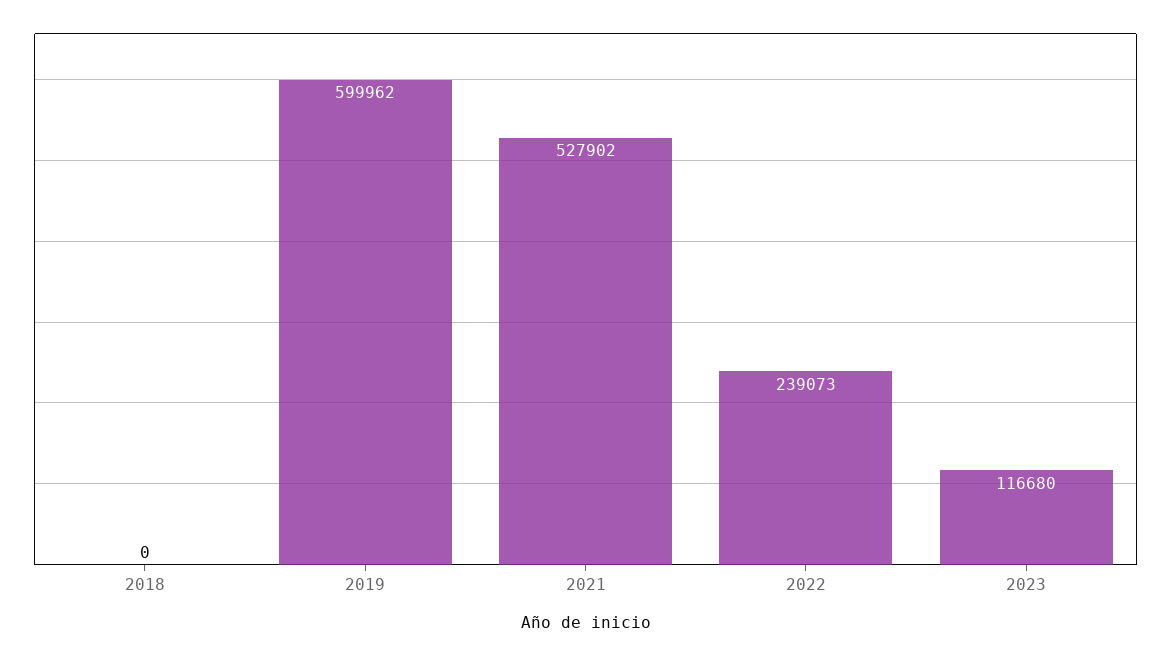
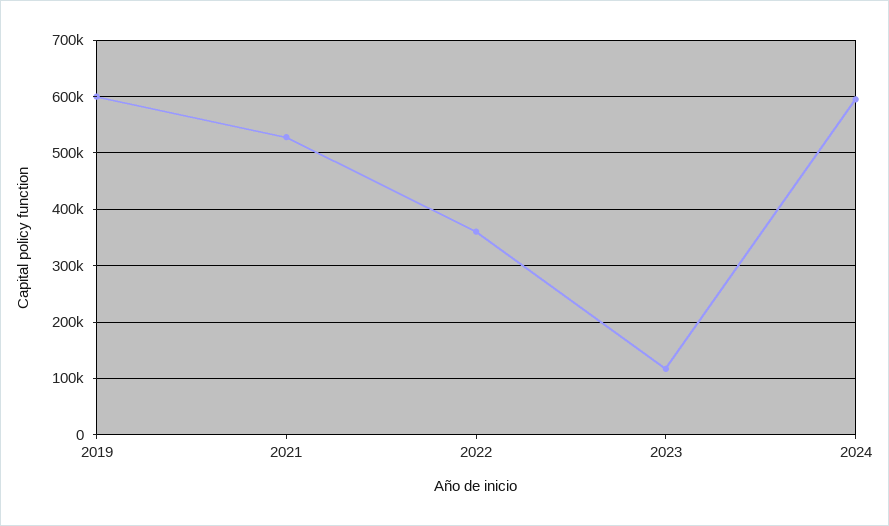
2018: 0 -> none
2022: 239073 -> 360000
2024: none -> 600000

